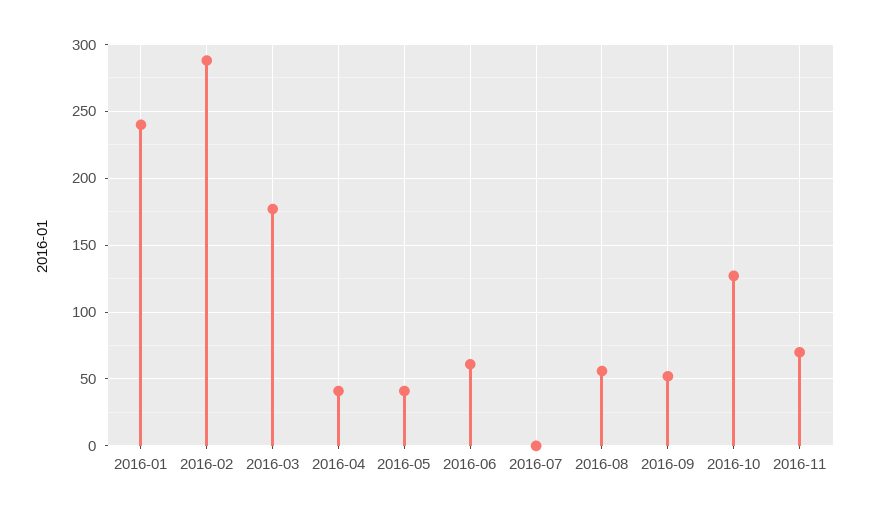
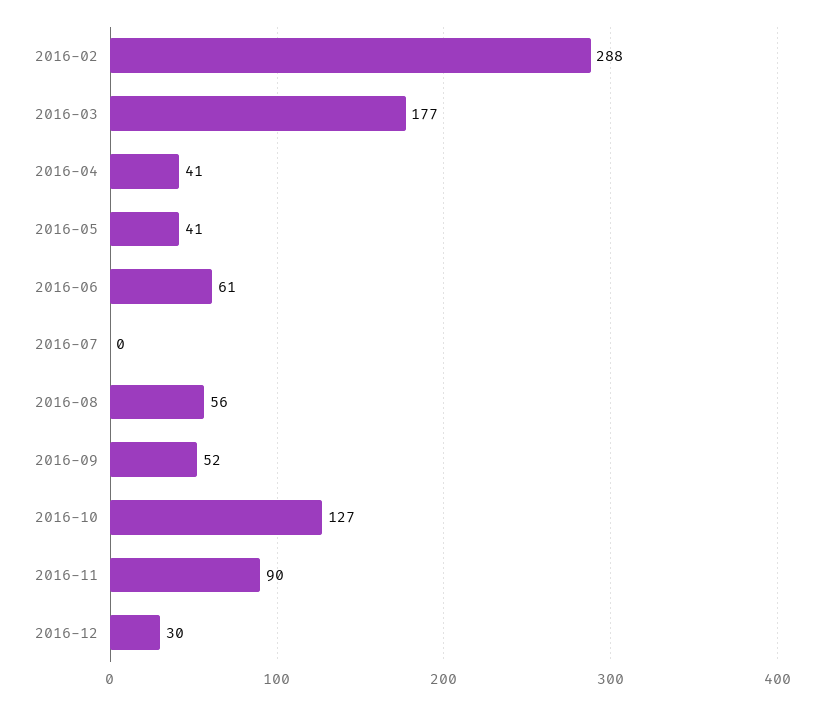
2016-01: 240 -> none
2016-11: 70 -> 90
2016-12: none -> 30

